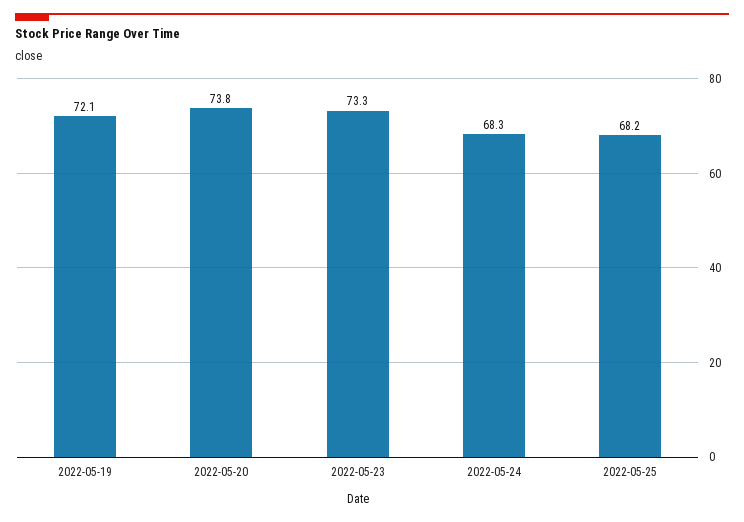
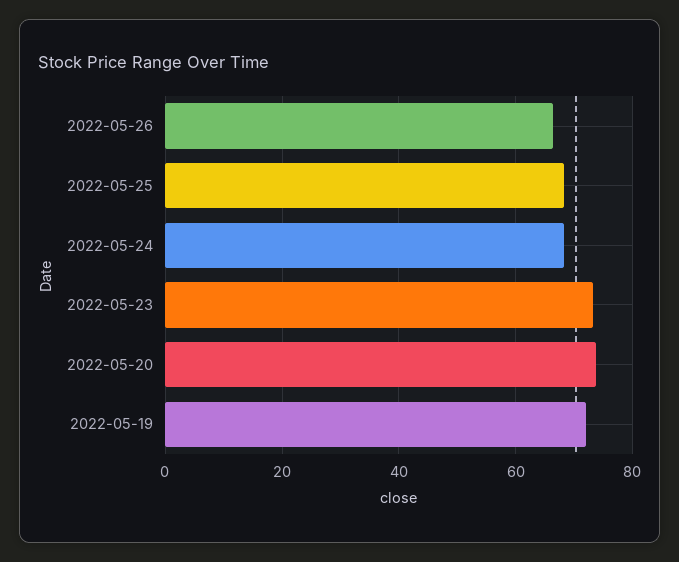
2022-05-26: none -> 66

